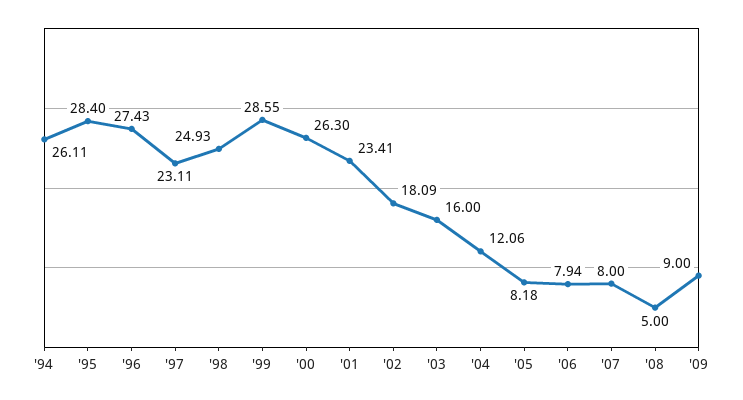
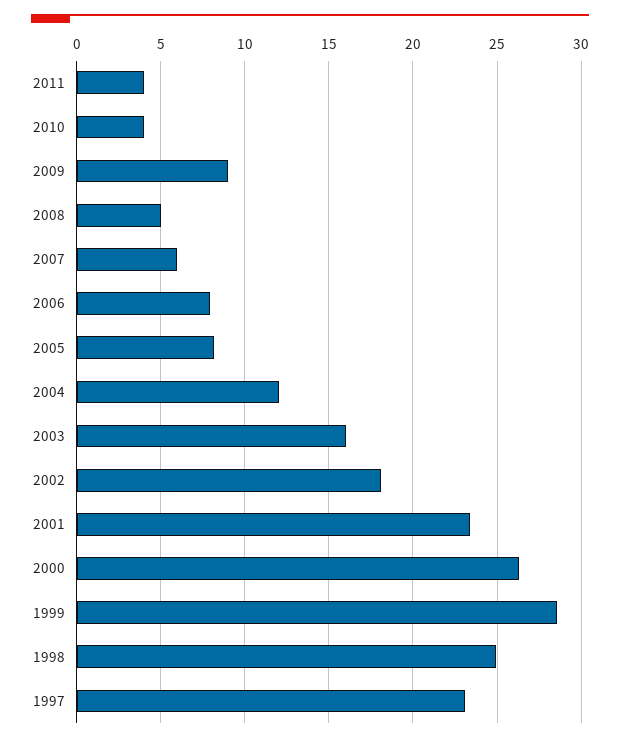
'94: 26.11 -> none
'95: 28.4 -> none
'96: 27.43 -> none
'07: 8 -> 6
2011: none -> 4
2010: none -> 4

